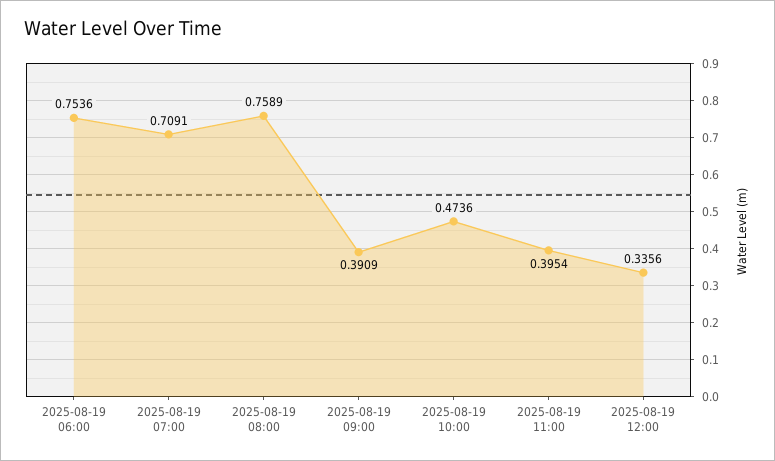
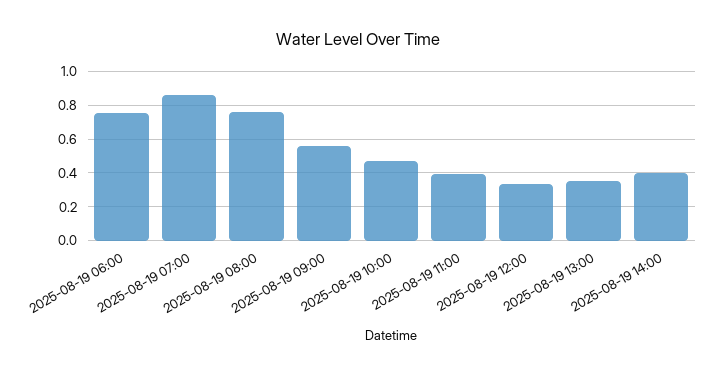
2025-08-19 07:00: 0.7091 -> 0.85
2025-08-19 09:00: 0.3909 -> 0.55
2025-08-19 13:00: none -> 0.35
2025-08-19 14:00: none -> 0.4

